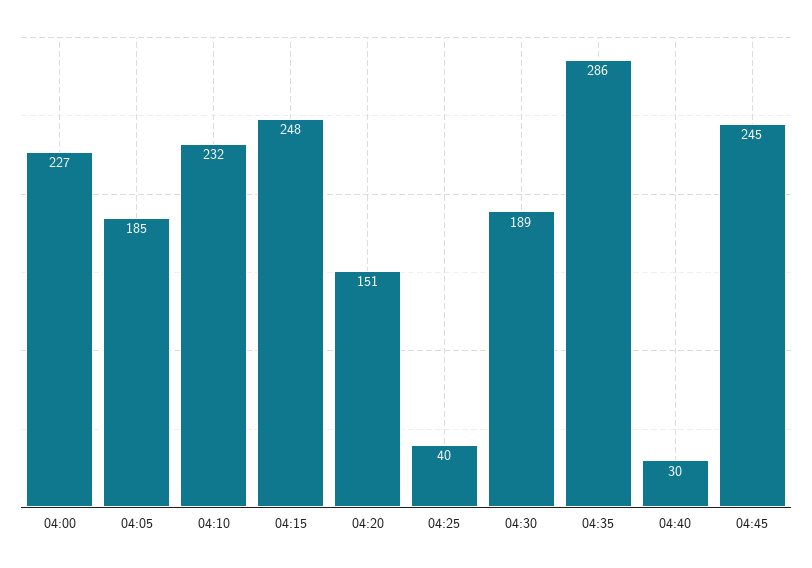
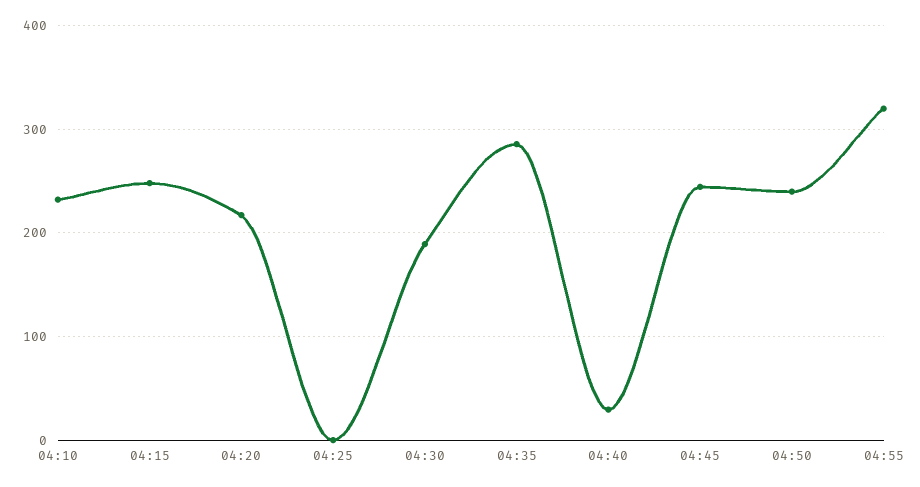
04:00: 227 -> none
04:05: 185 -> none
04:20: 151 -> 220
04:25: 40 -> 0
04:50: none -> 240
04:55: none -> 320

